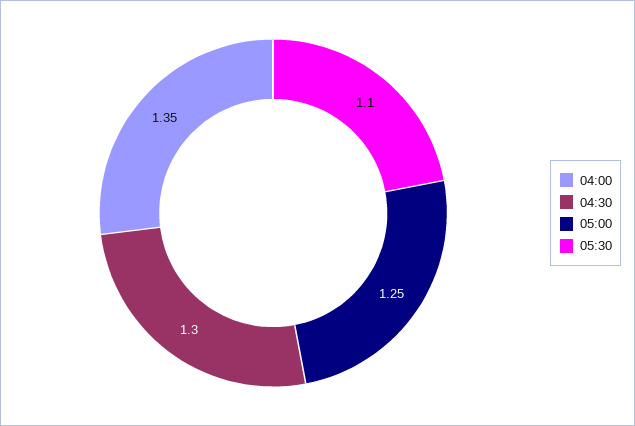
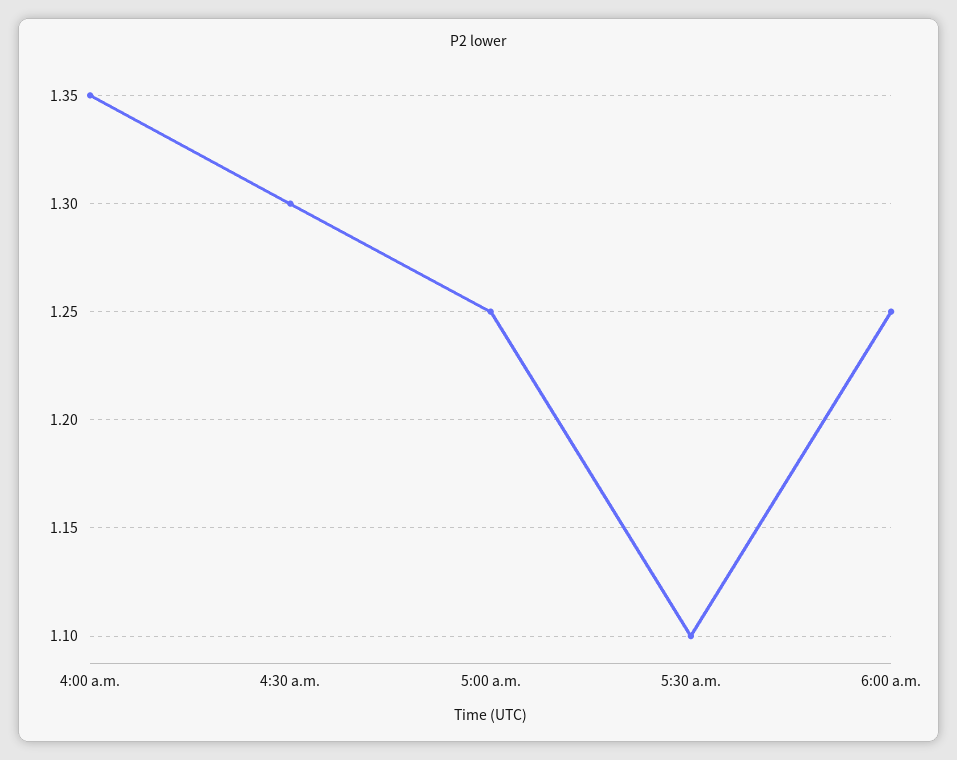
6:00 a.m.: none -> 1.25

